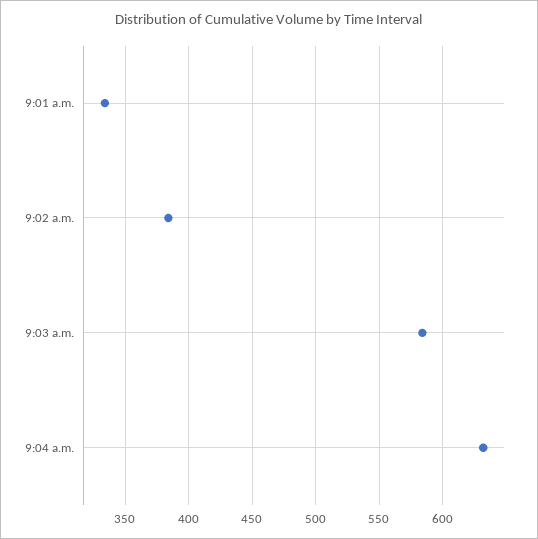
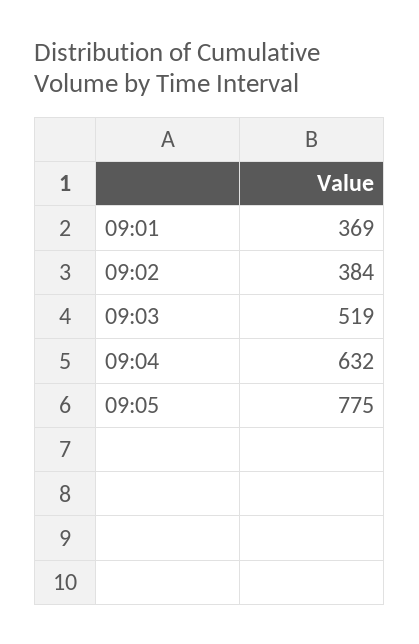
9:01 a.m.: 335 -> 369
9:03 a.m.: 585 -> 519
09:05: none -> 775

